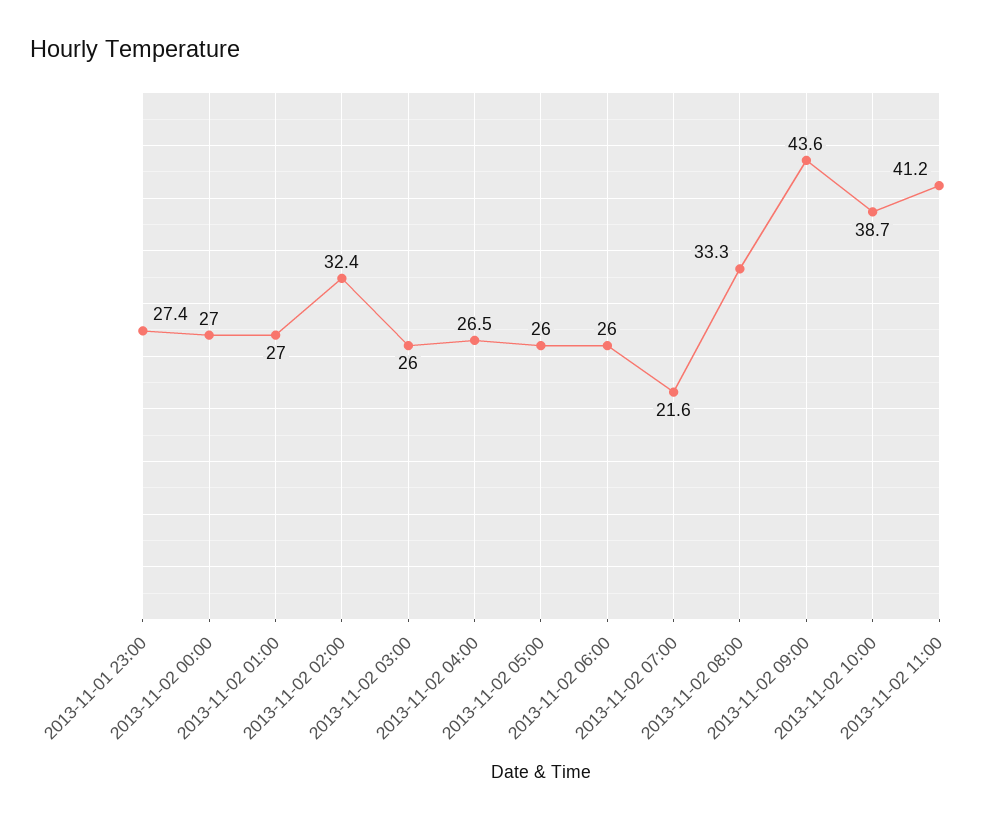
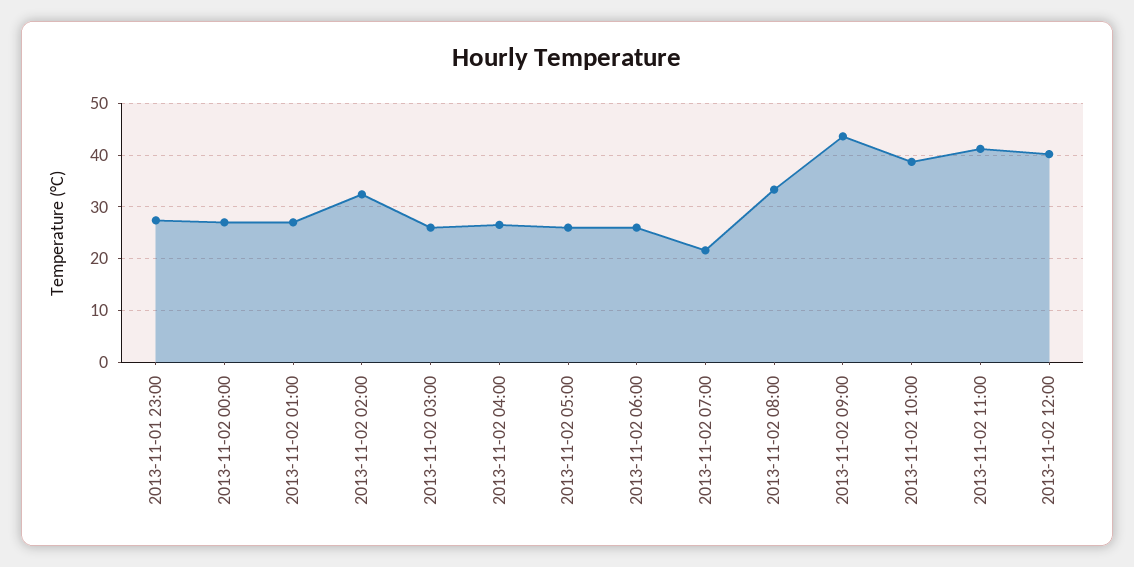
2013-11-02 12:00: none -> 40

